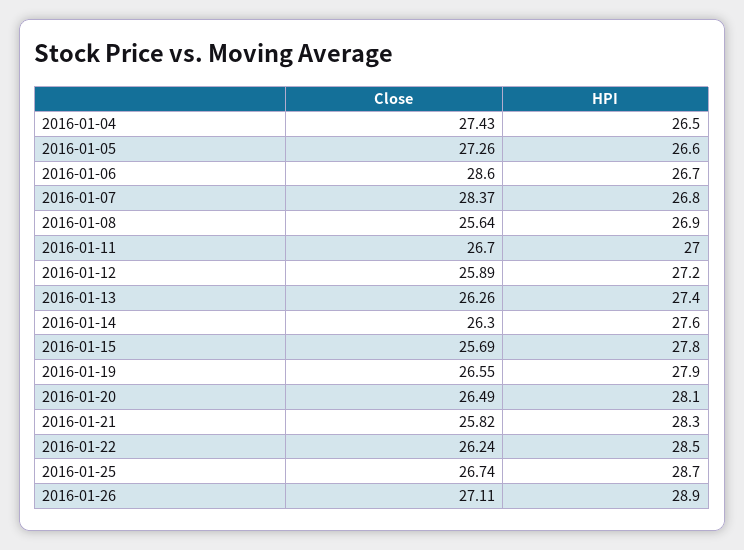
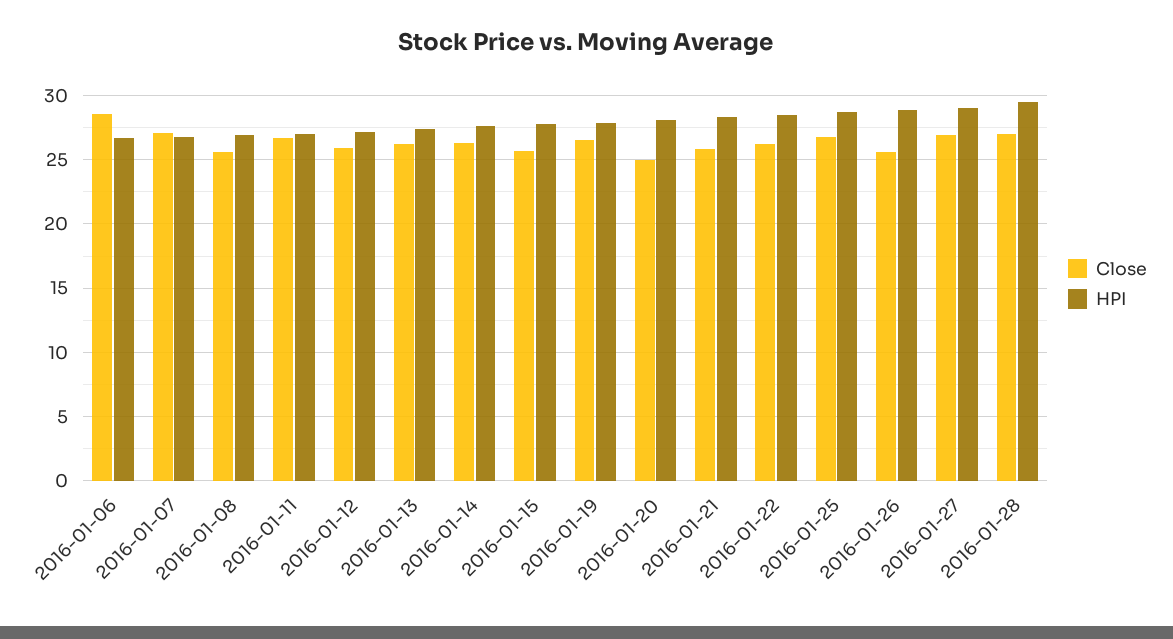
Close, 2016-01-04: 27.43 -> none
HPI, 2016-01-04: 26.5 -> none
Close, 2016-01-05: 27.26 -> none
HPI, 2016-01-05: 26.6 -> none
Close, 2016-01-07: 28.37 -> 27
Close, 2016-01-20: 26.49 -> 25
Close, 2016-01-26: 27.11 -> 25.5
Close, 2016-01-27: none -> 27
HPI, 2016-01-27: none -> 29
Close, 2016-01-28: none -> 27
HPI, 2016-01-28: none -> 29.5

